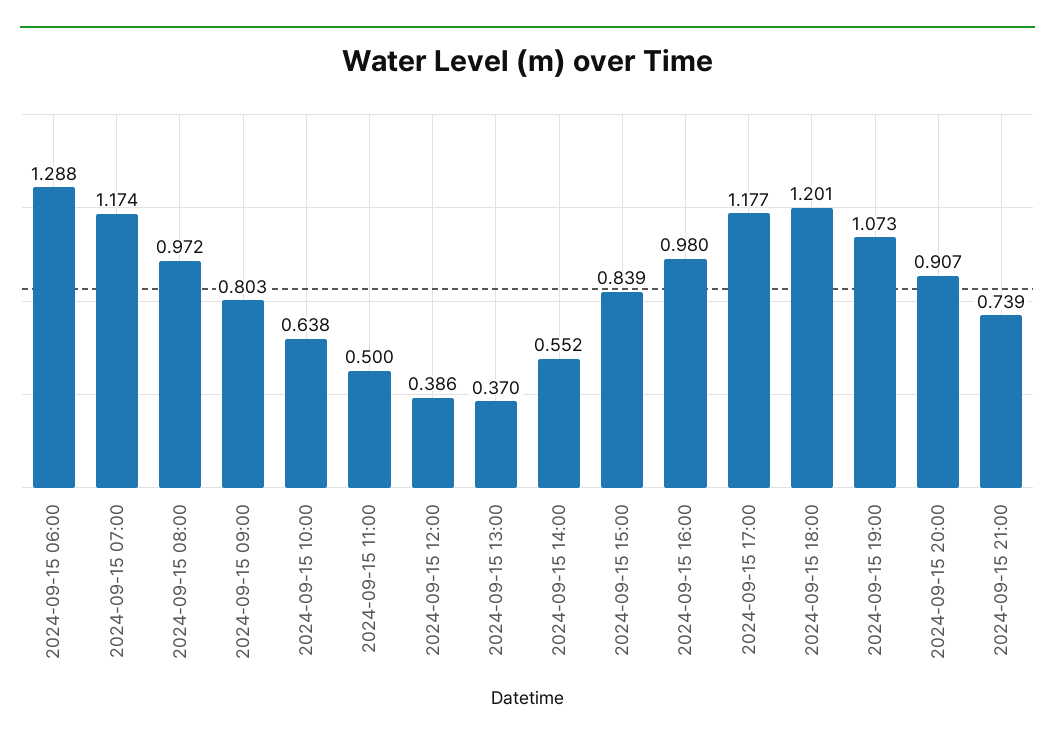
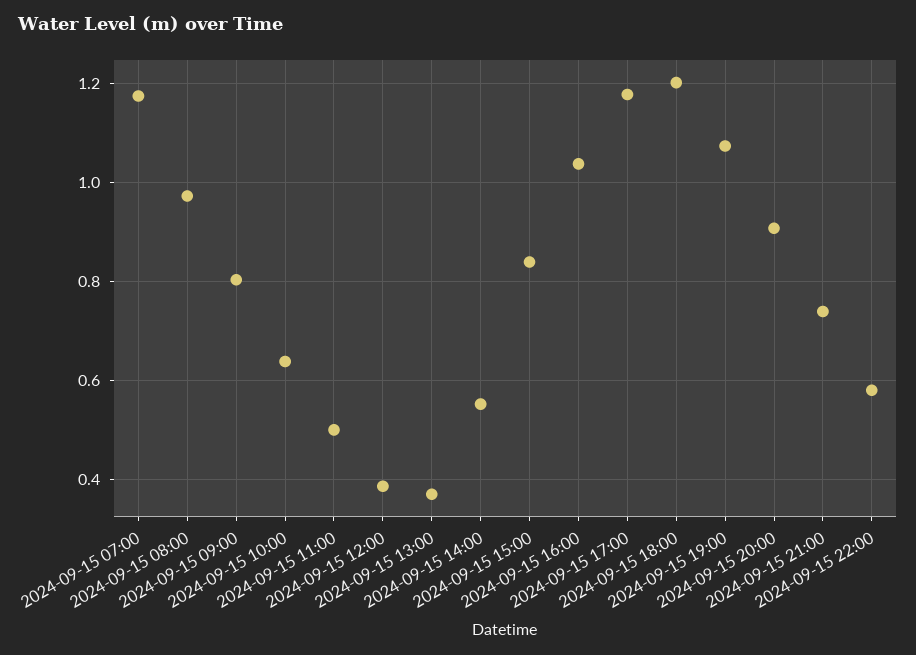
2024-09-15 06:00: 1.288 -> none
2024-09-15 16:00: 0.98 -> 1.04
2024-09-15 22:00: none -> 0.58

